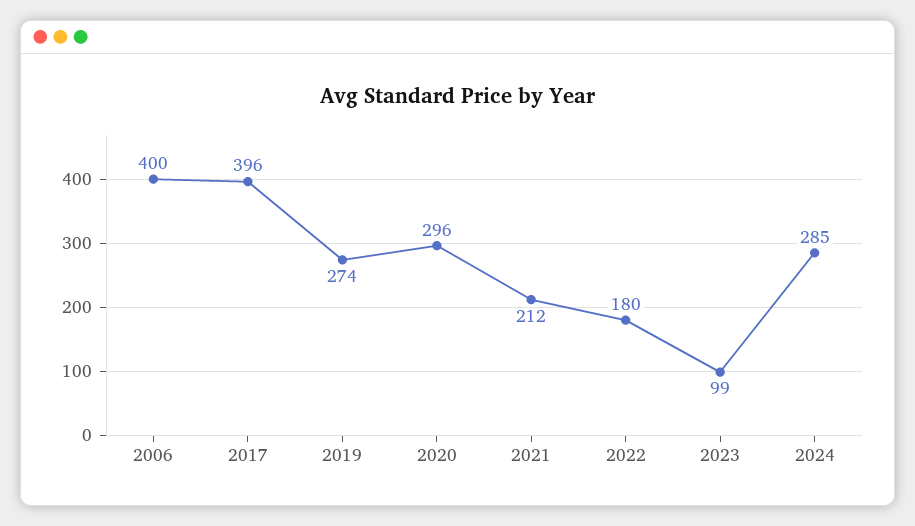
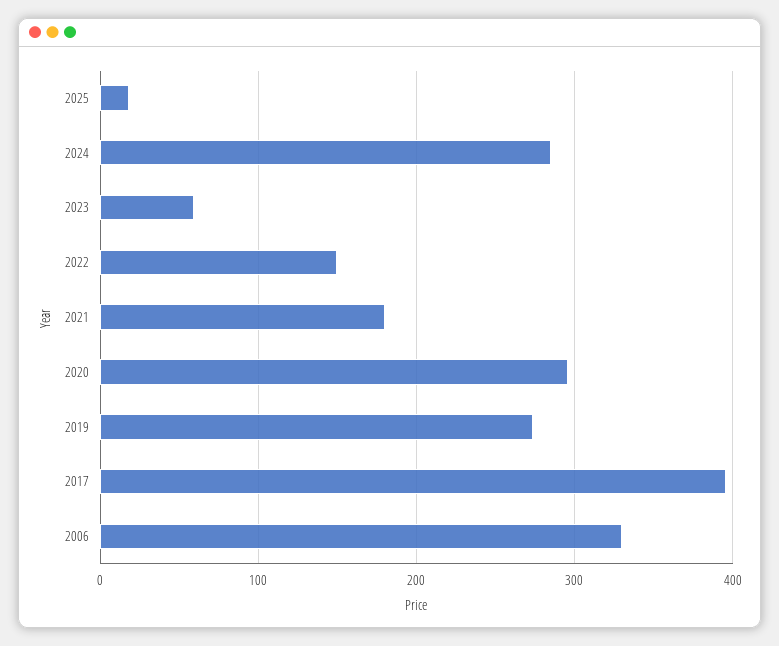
2006: 400 -> 330
2021: 212 -> 180
2022: 180 -> 150
2023: 99 -> 60
2025: none -> 20

